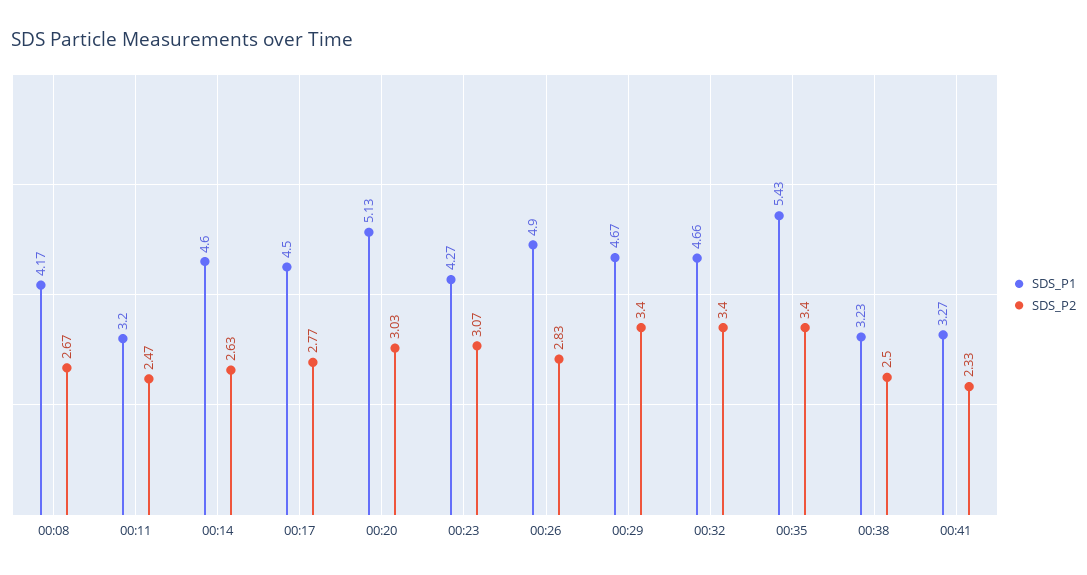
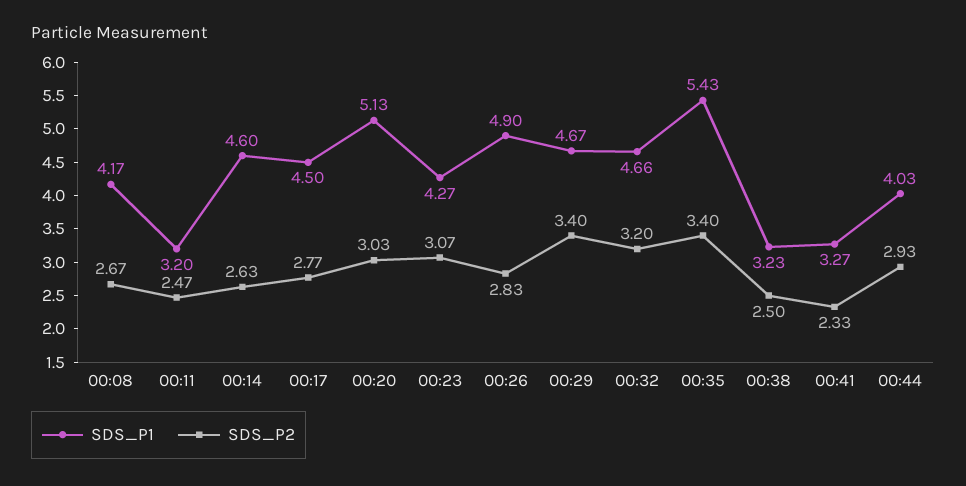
SDS_P2, 00:32: 3.4 -> 3.2
SDS_P1, 00:44: none -> 4.03
SDS_P2, 00:44: none -> 2.93

